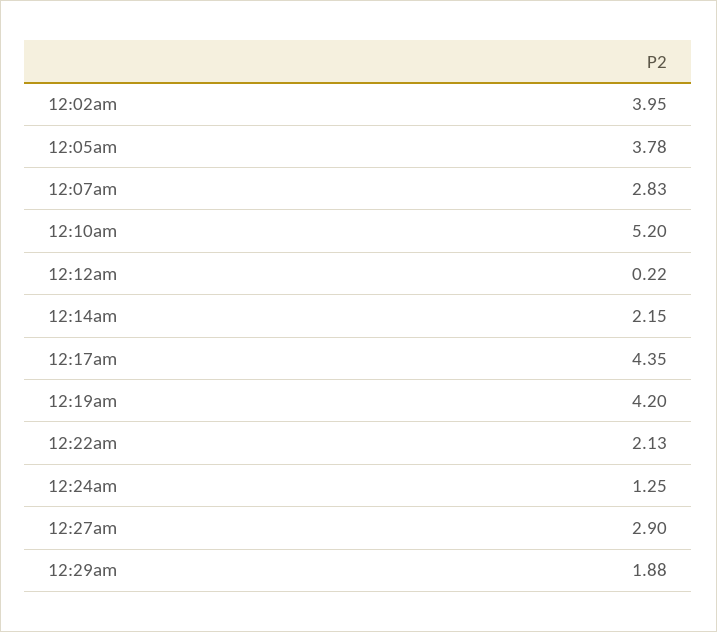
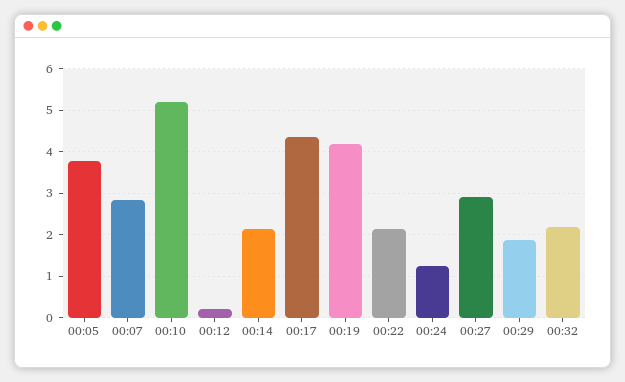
12:02am: 3.95 -> none
00:32: none -> 2.2

